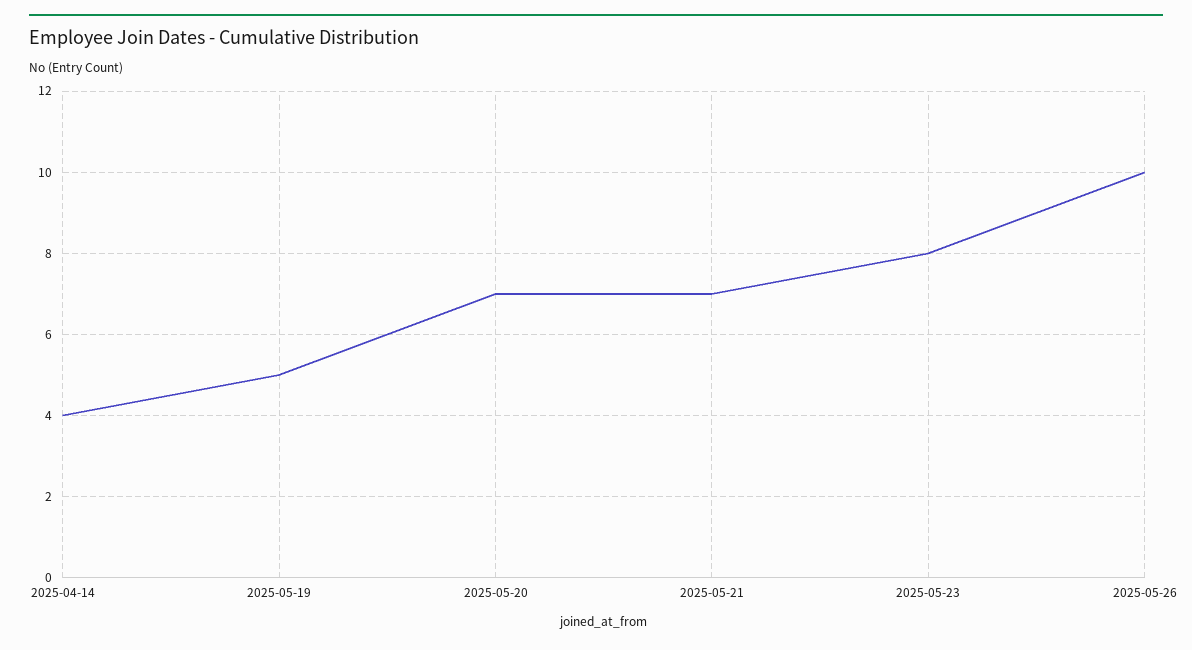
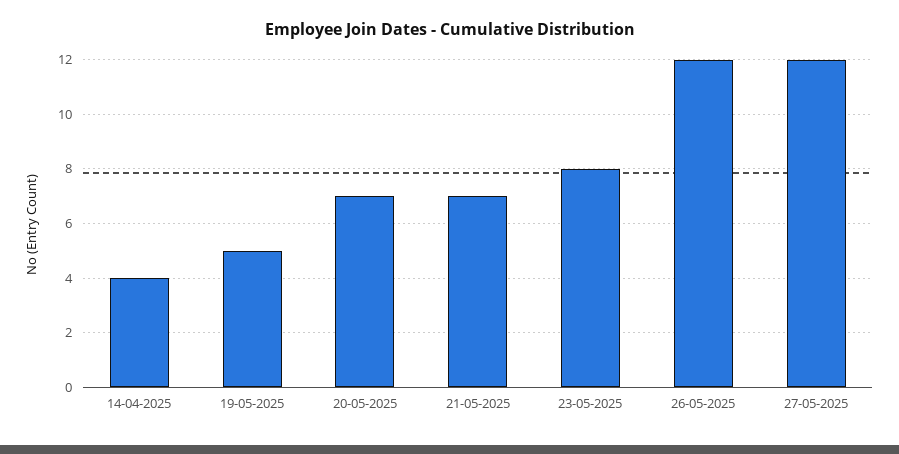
2025-05-26: 10 -> 12
27-05-2025: none -> 12

